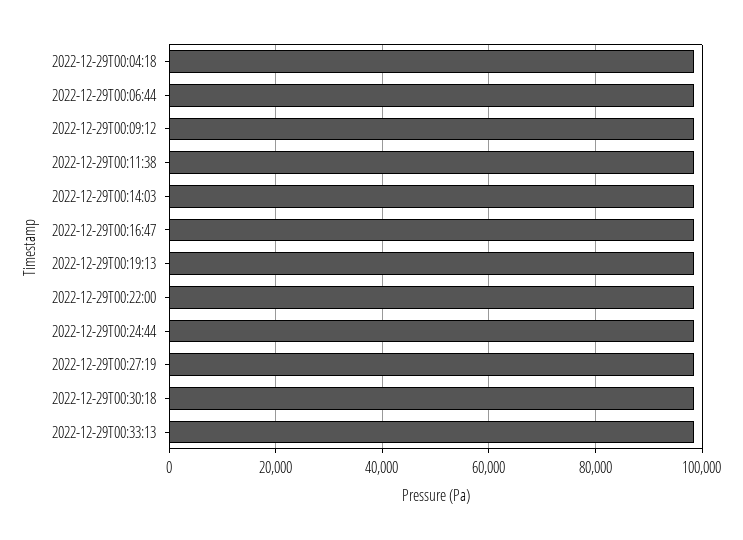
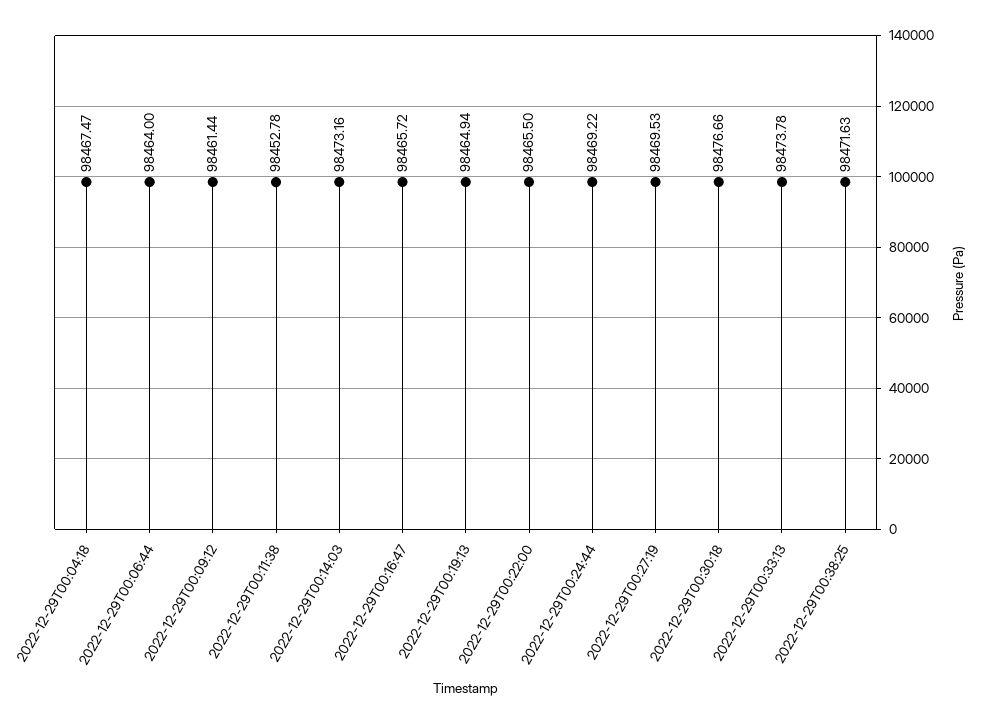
2022-12-29T00:38:25: none -> 98471.63

